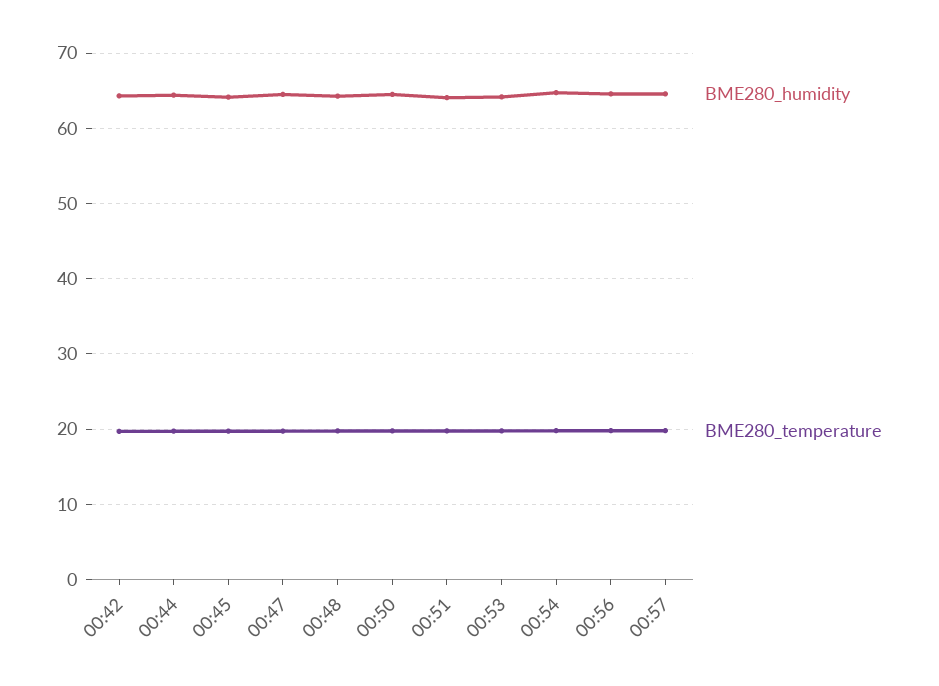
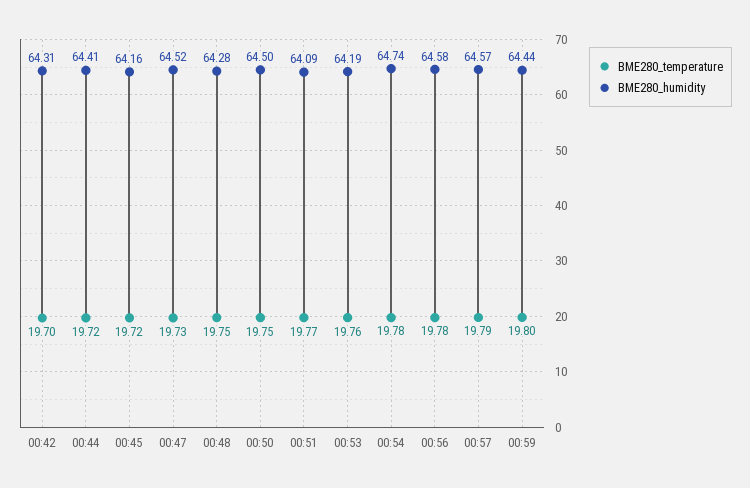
BME280_temperature, 00:59: none -> 19.8
BME280_humidity, 00:59: none -> 64.44

